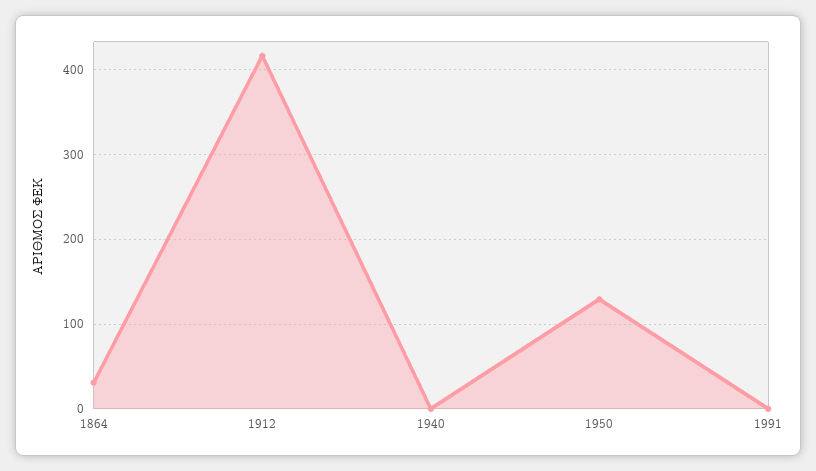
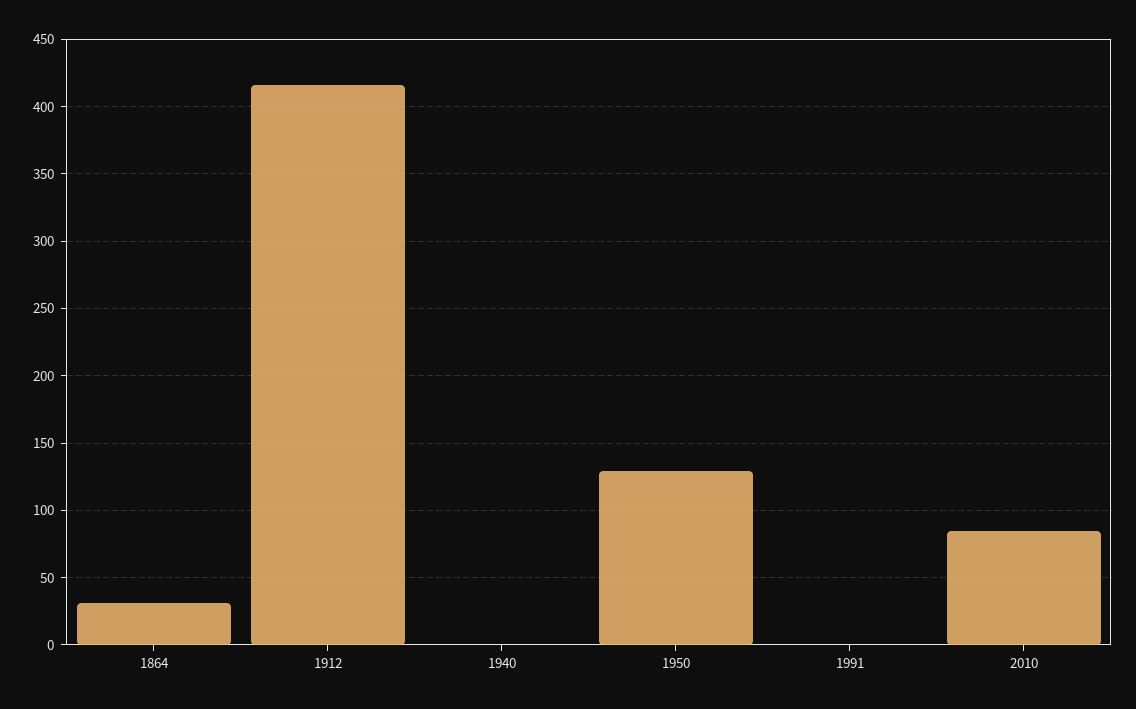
2010: none -> 85

